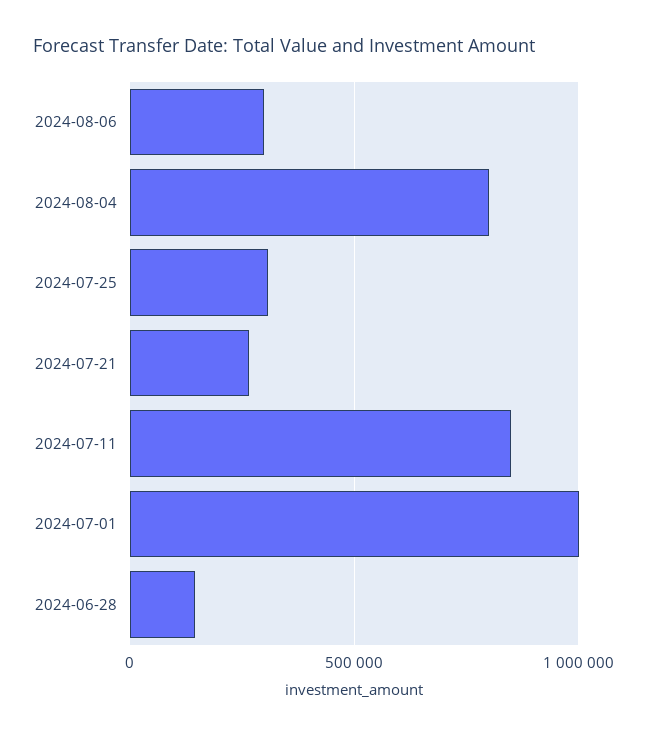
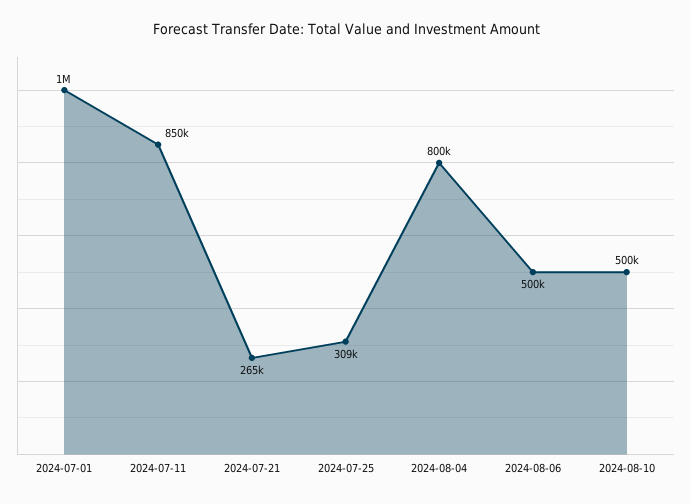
2024-08-06: 300000 -> 500000
2024-06-28: 150000 -> none
2024-08-10: none -> 500000

